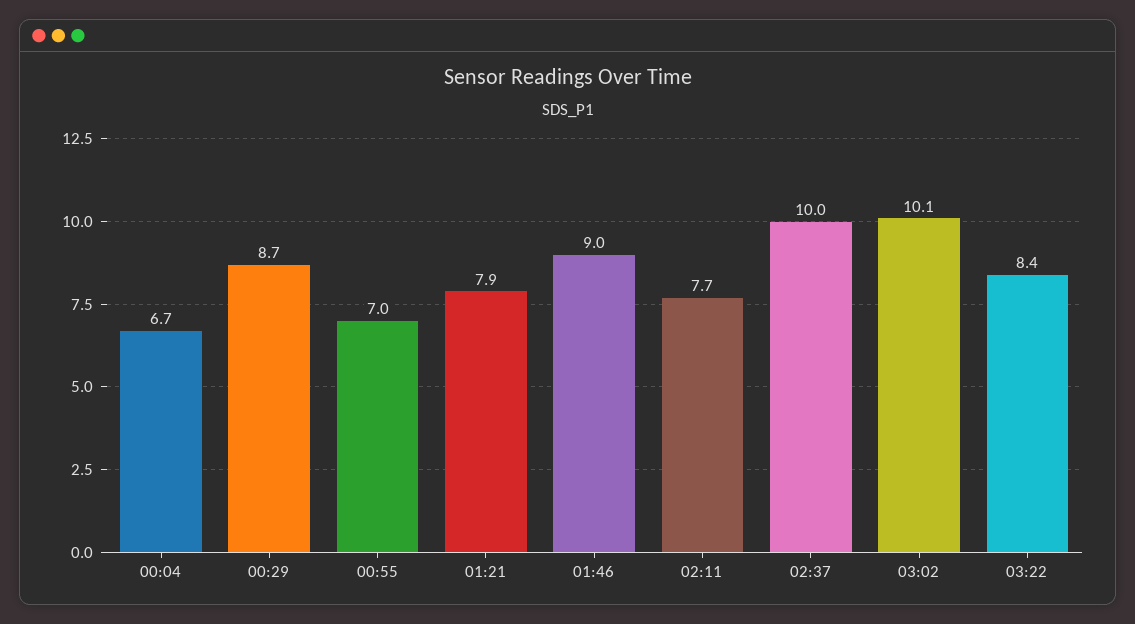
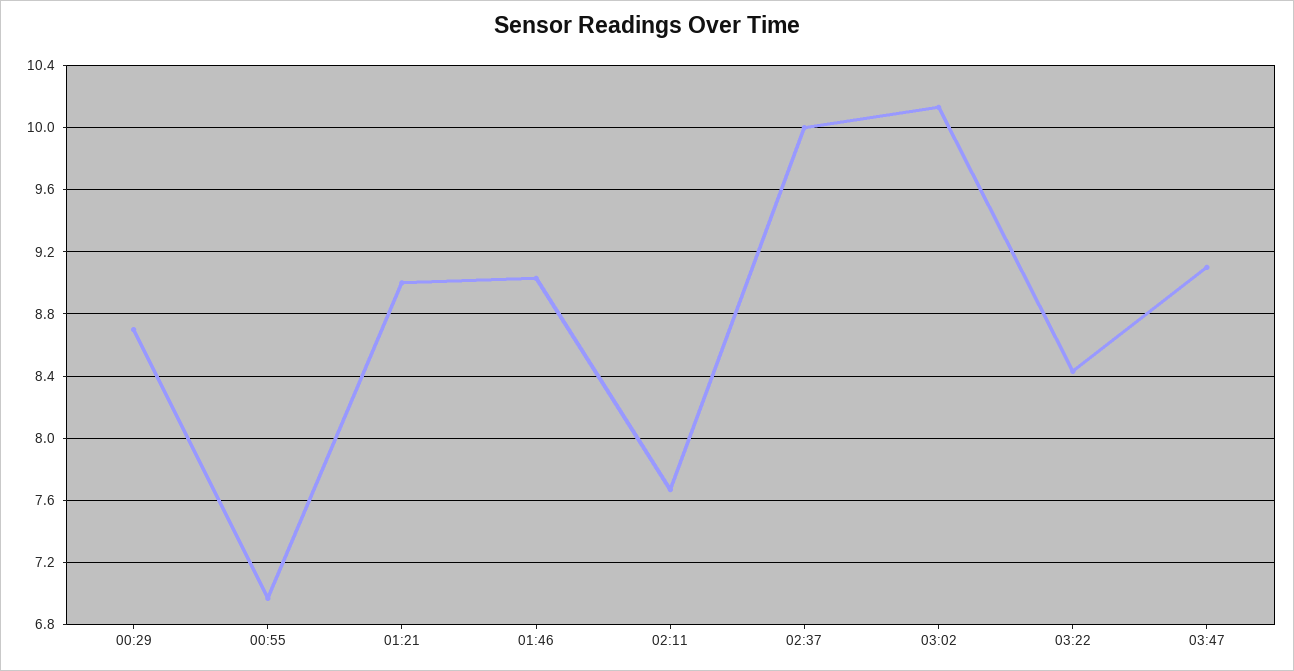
00:04: 6.7 -> none
01:21: 7.9 -> 9
03:47: none -> 9.1

